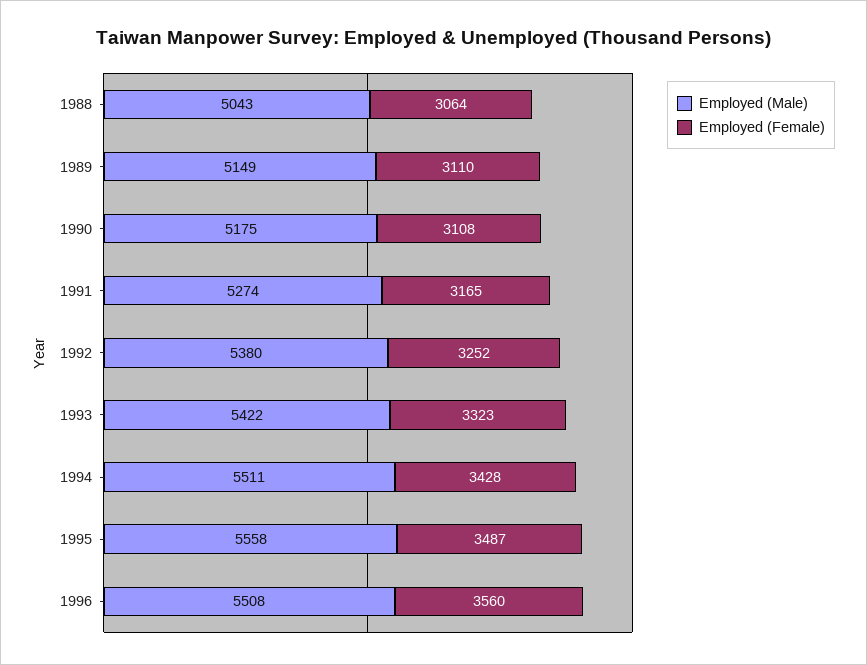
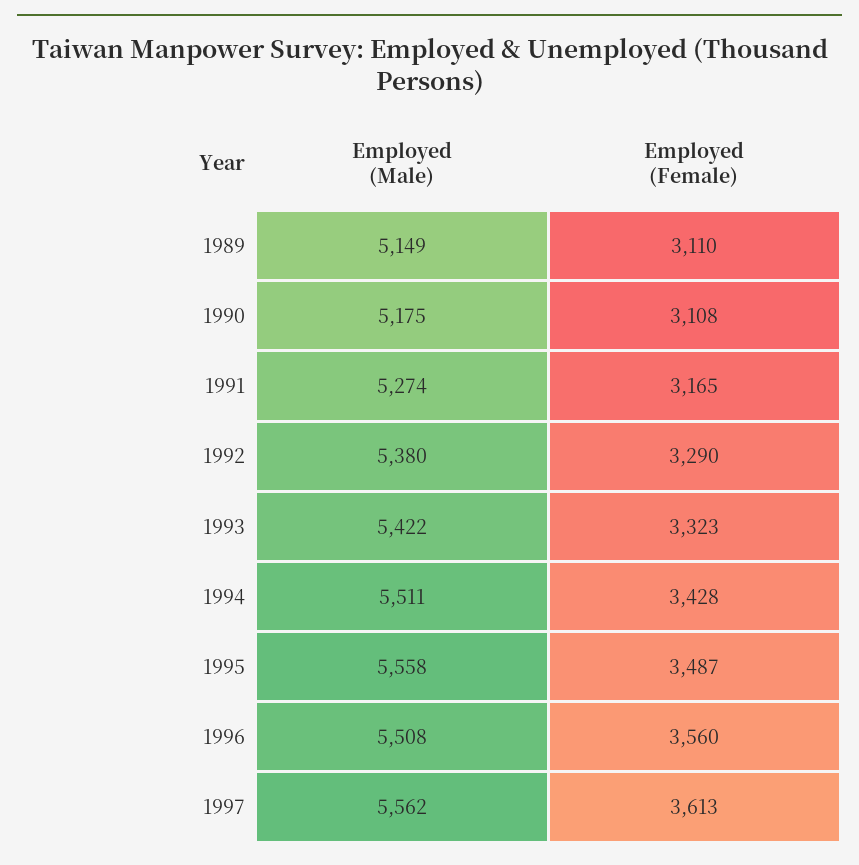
Employed (Male), 1988: 5043 -> none
Employed (Female), 1988: 3064 -> none
Employed (Female), 1992: 3252 -> 3290
Employed (Male), 1997: none -> 5562
Employed (Female), 1997: none -> 3613

